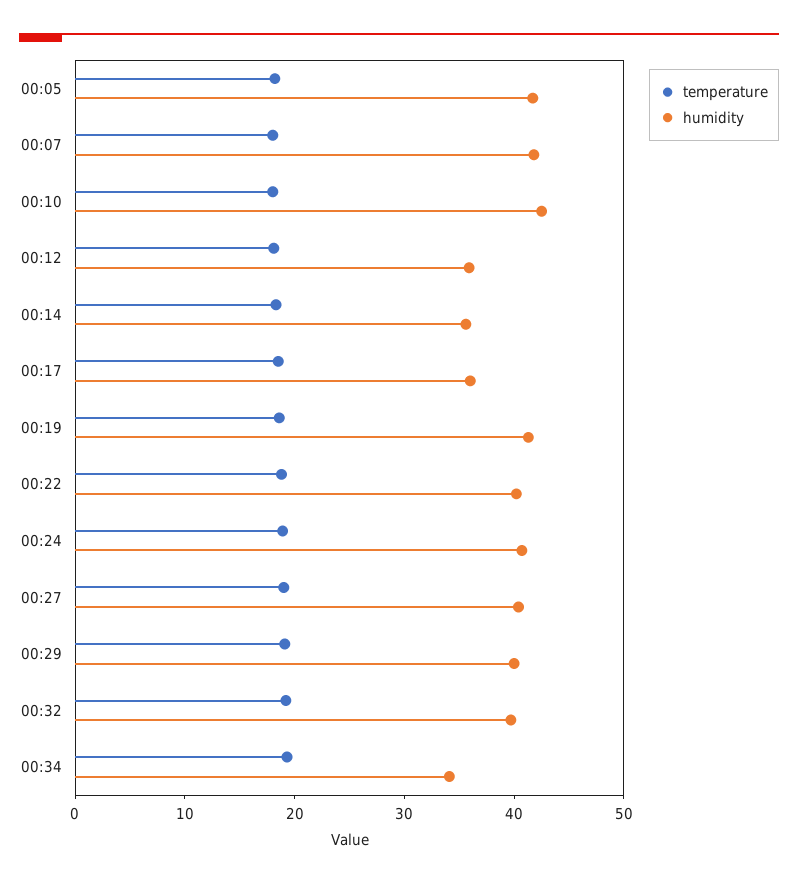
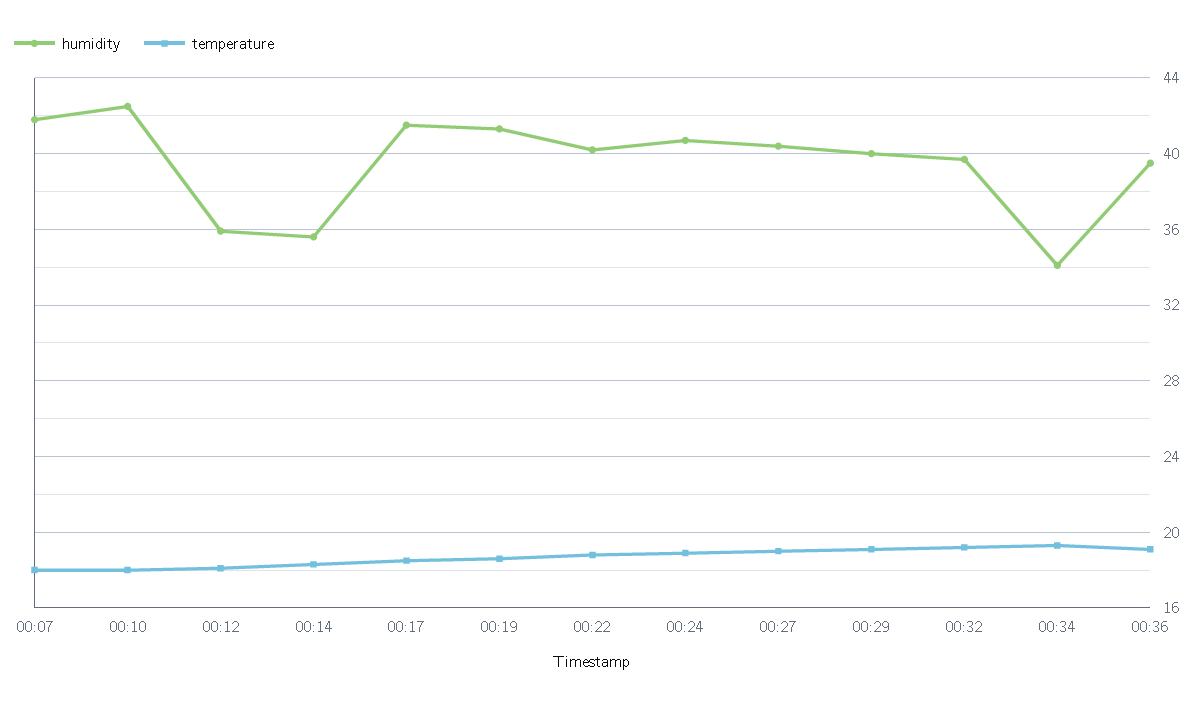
temperature, 00:05: 18 -> none
humidity, 00:05: 42 -> none
humidity, 00:17: 36 -> 41.5
humidity, 00:36: none -> 39.5
temperature, 00:36: none -> 19

